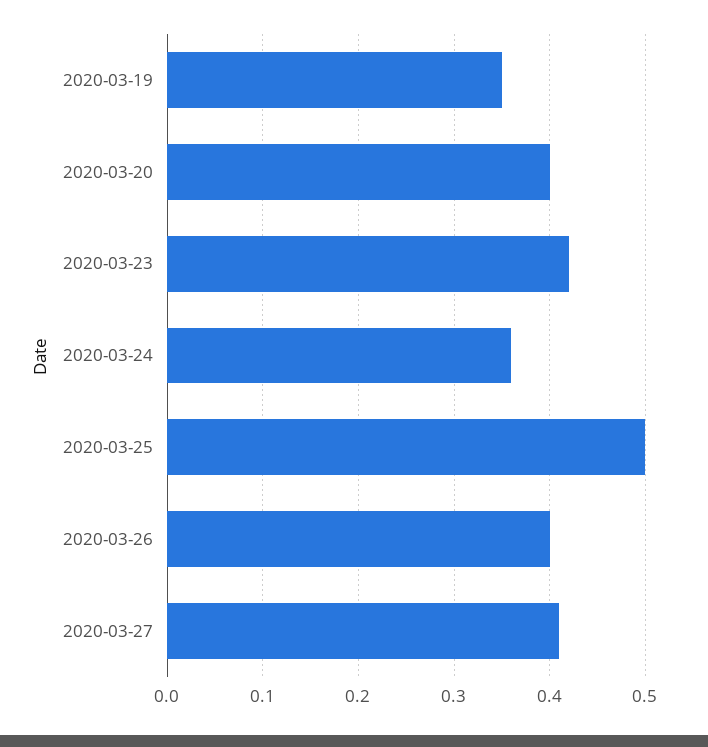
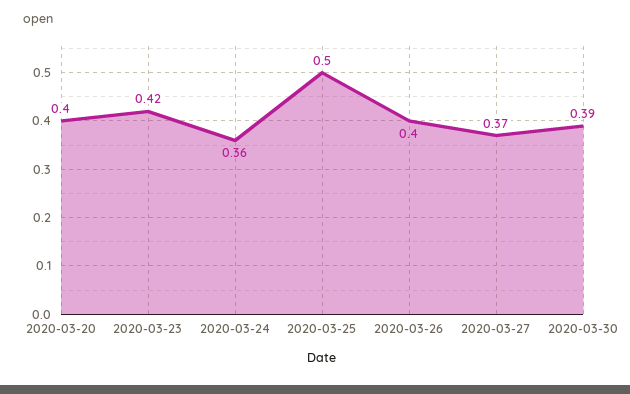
2020-03-19: 0.35 -> none
2020-03-27: 0.41 -> 0.37
2020-03-30: none -> 0.39

